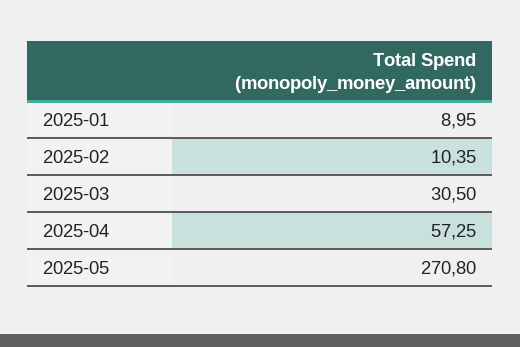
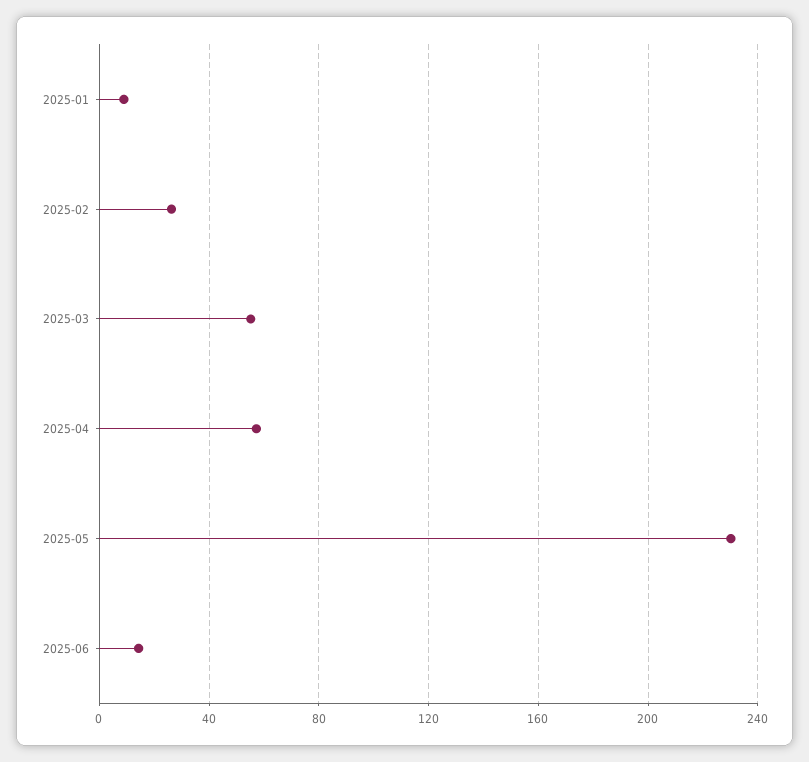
2025-02: 10.35 -> 25
2025-03: 30.5 -> 55
2025-05: 270.8 -> 230
2025-06: none -> 15

